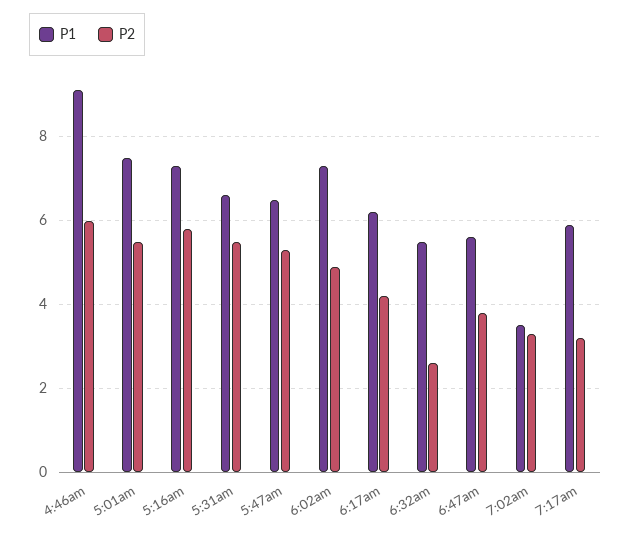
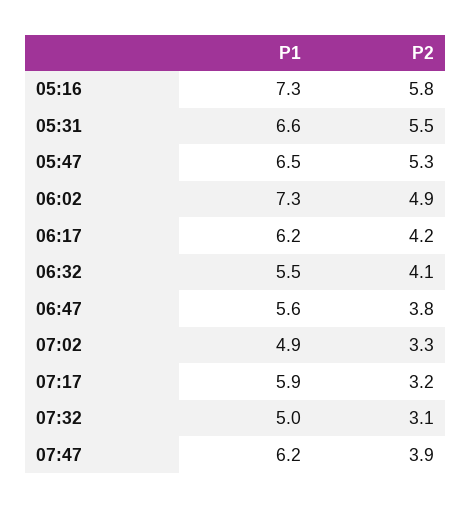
P1, 4:46am: 9 -> none
P2, 4:46am: 6 -> none
P1, 5:01am: 7.5 -> none
P2, 5:01am: 5.5 -> none
P2, 6:32am: 2.5 -> 4.1
P1, 7:02am: 3.5 -> 4.9
P1, 07:32: none -> 5
P2, 07:32: none -> 3.1
P1, 07:47: none -> 6.2
P2, 07:47: none -> 3.9

